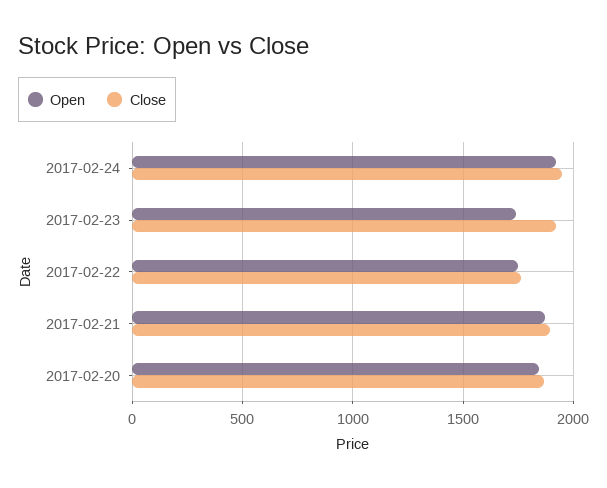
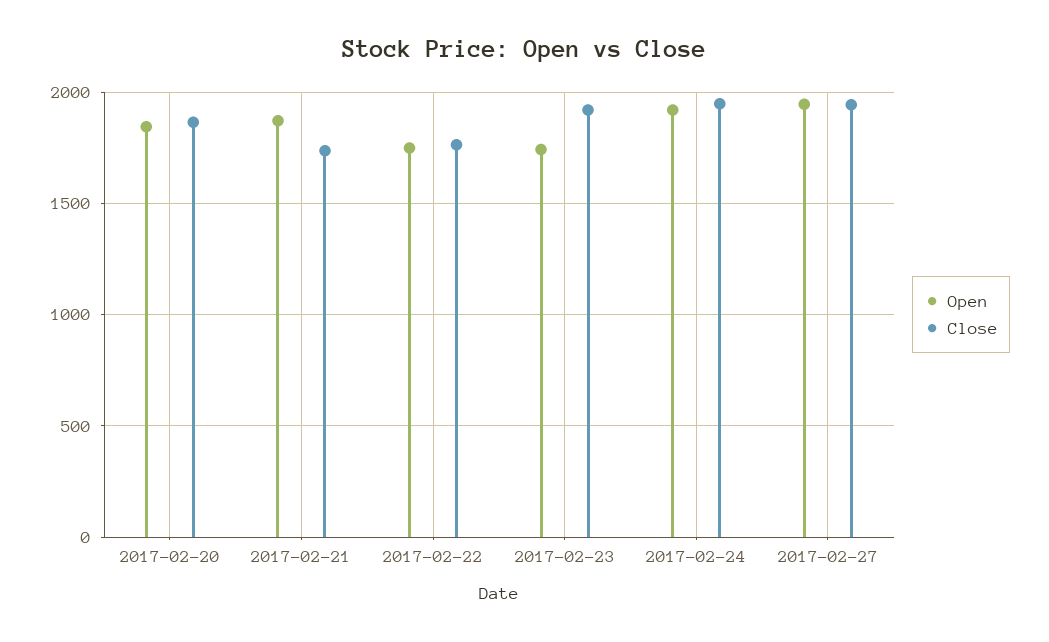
Close, 2017-02-21: 1900 -> 1750
Open, 2017-02-27: none -> 1950
Close, 2017-02-27: none -> 1950

